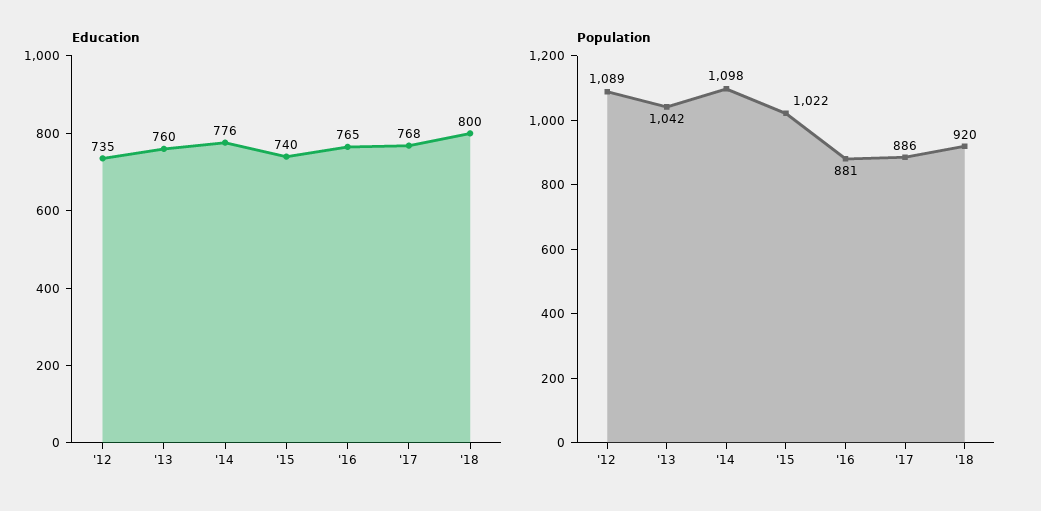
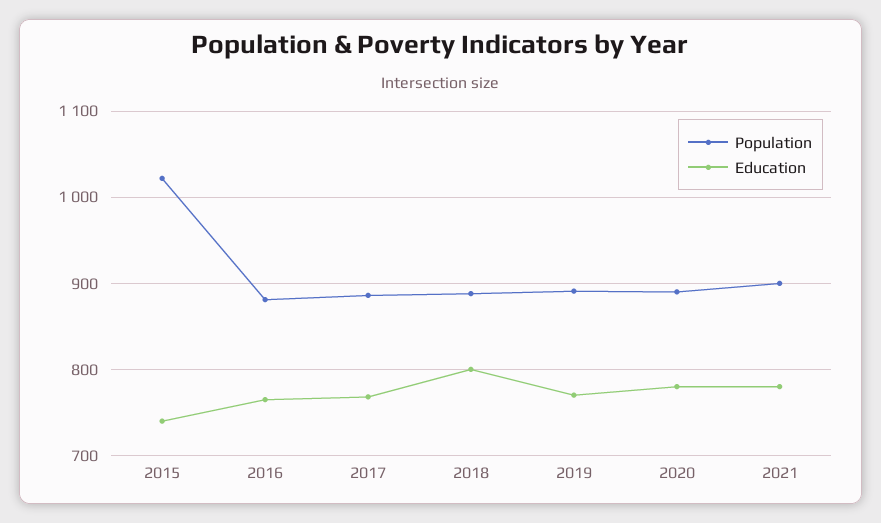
Education, '12: 735 -> none
Education, '13: 760 -> none
Education, '14: 776 -> none
Population, '12: 1089 -> none
Population, '13: 1042 -> none
Population, '14: 1098 -> none
Population, '18: 920 -> 890
Population, 2019: none -> 890
Education, 2019: none -> 770
Population, 2020: none -> 890
Education, 2020: none -> 780
Population, 2021: none -> 900
Education, 2021: none -> 780

